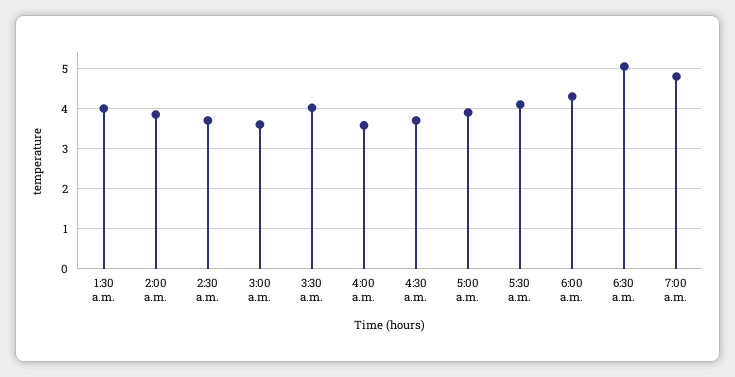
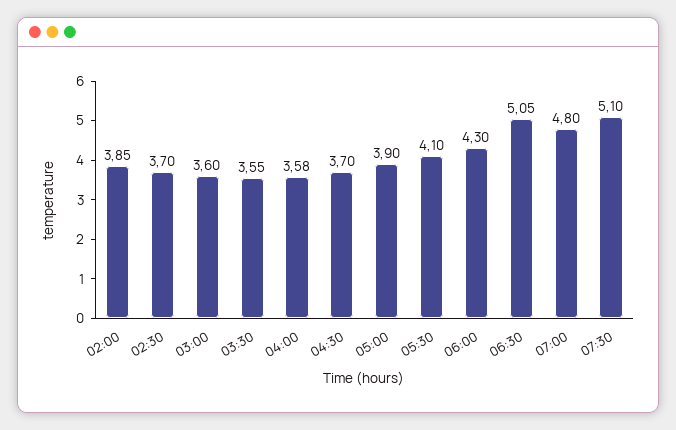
1:30 a.m.: 4 -> none
3:30 a.m.: 4 -> 3.55
07:30: none -> 5.1

